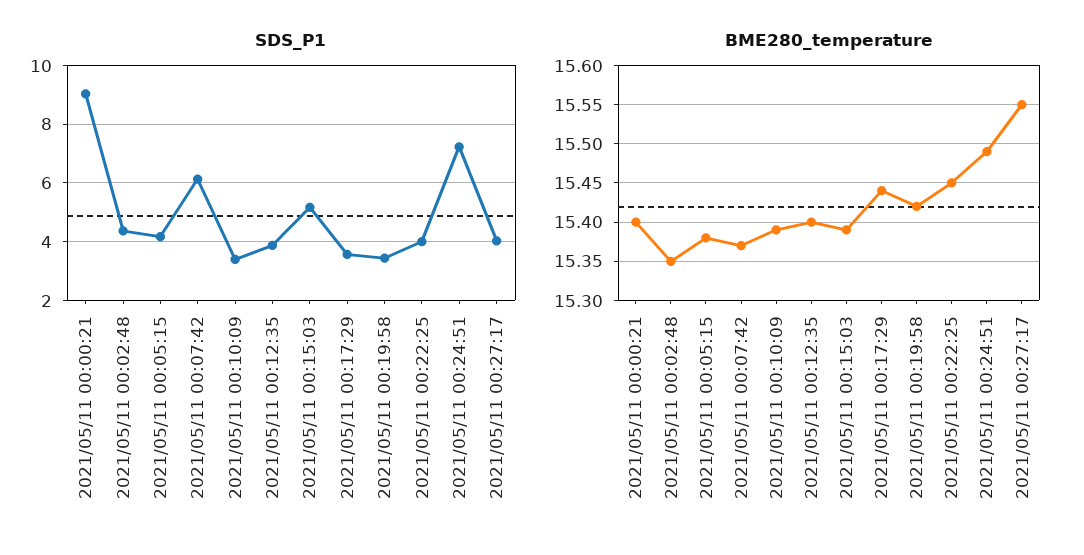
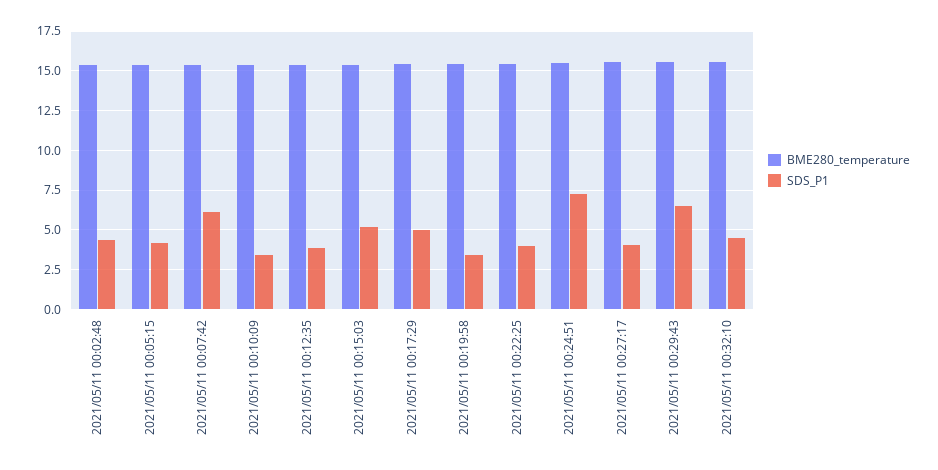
SDS_P1, 2021/05/11 00:00:21: 9 -> none
SDS_P1, 2021/05/11 00:17:29: 3.5 -> 5
BME280_temperature, 2021/05/11 00:00:21: 15.4 -> none
BME280_temperature, 2021/05/11 00:29:43: none -> 15.5
SDS_P1, 2021/05/11 00:29:43: none -> 6.5
BME280_temperature, 2021/05/11 00:32:10: none -> 15.5
SDS_P1, 2021/05/11 00:32:10: none -> 4.5

